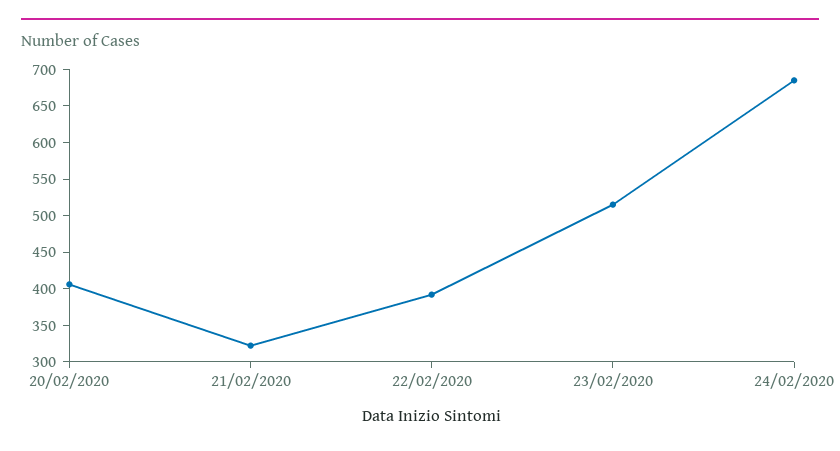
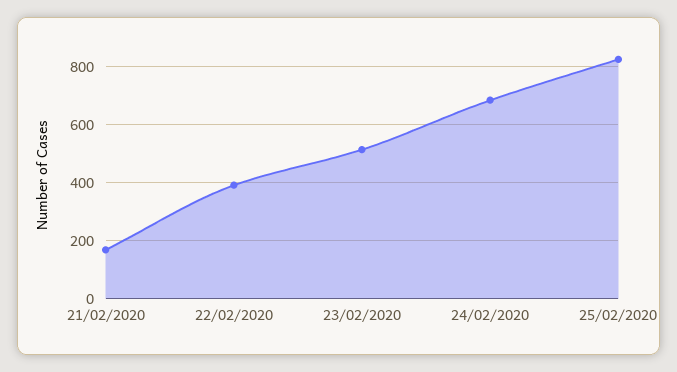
20/02/2020: 400 -> none
21/02/2020: 325 -> 175
25/02/2020: none -> 825

